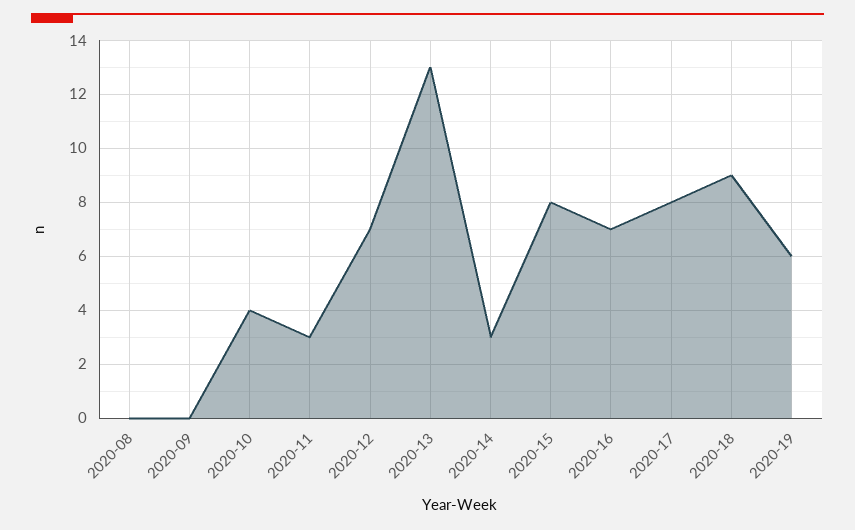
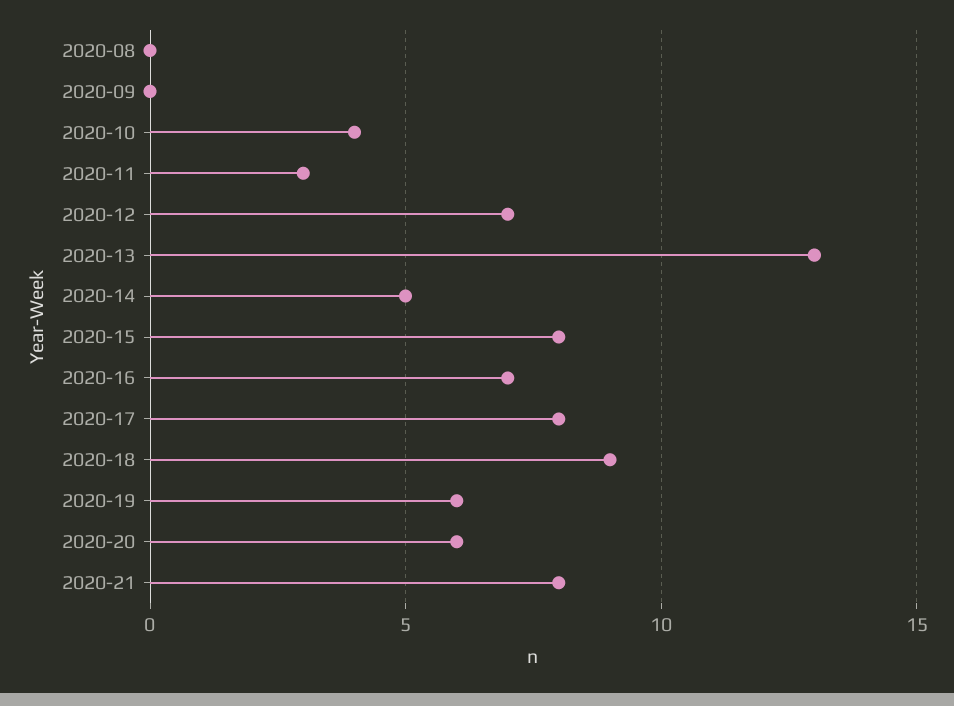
2020-14: 3 -> 5
2020-20: none -> 6
2020-21: none -> 8

